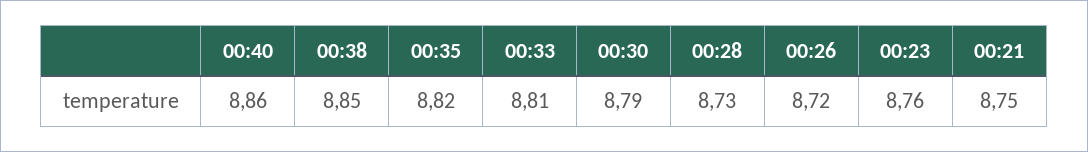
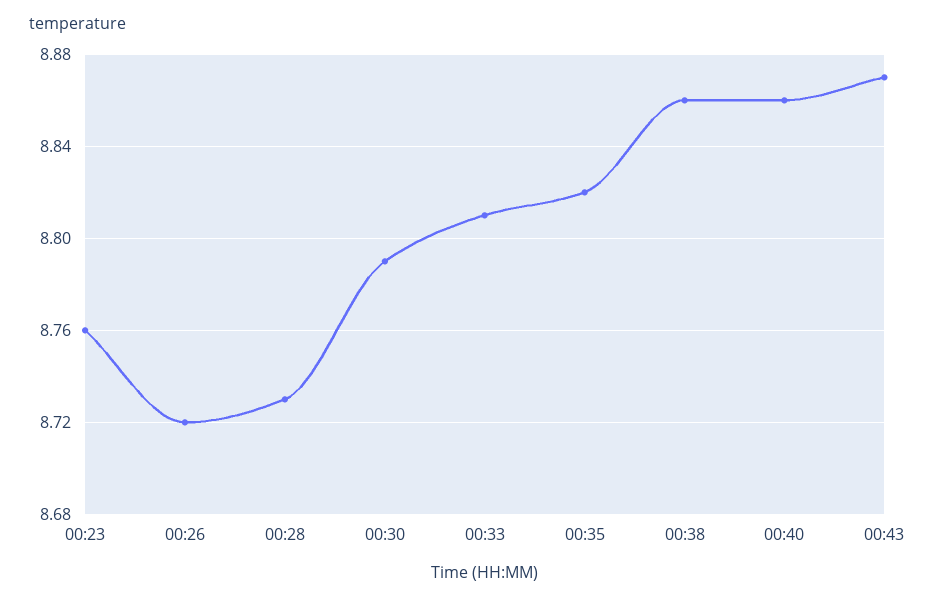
00:38: 8.85 -> 8.86
00:21: 8.75 -> none
00:43: none -> 8.87

